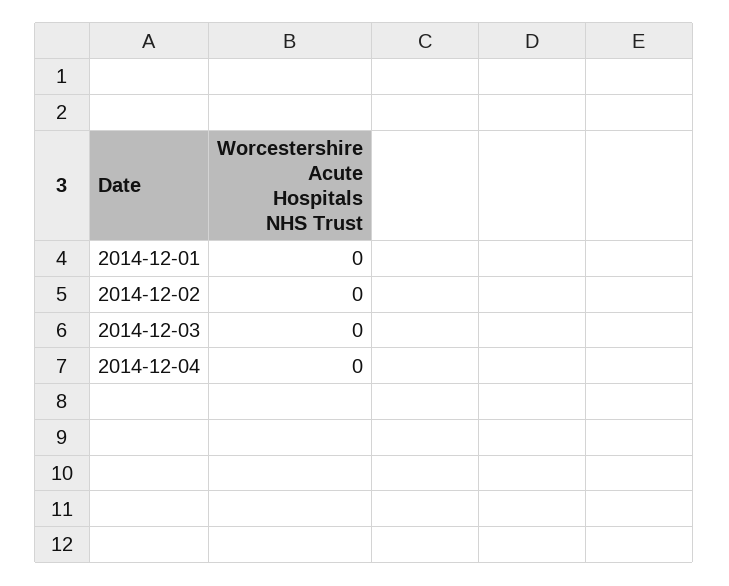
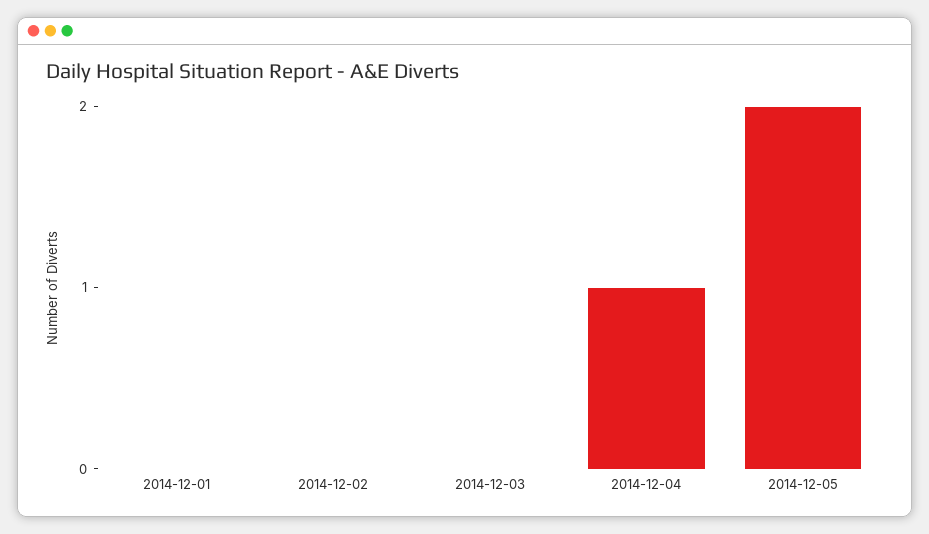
2014-12-04: 0 -> 1
2014-12-05: none -> 2

